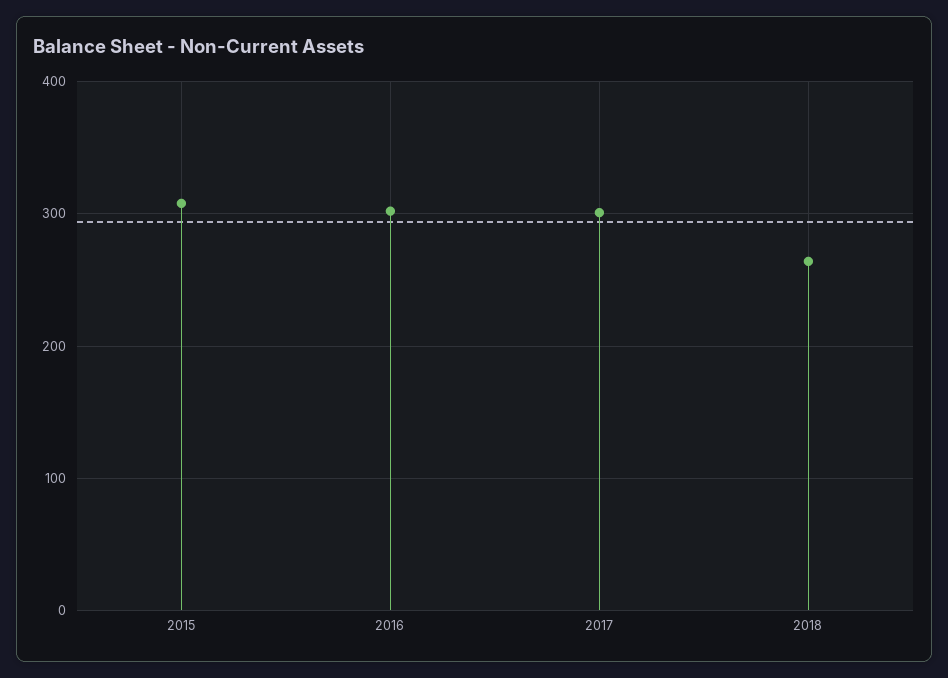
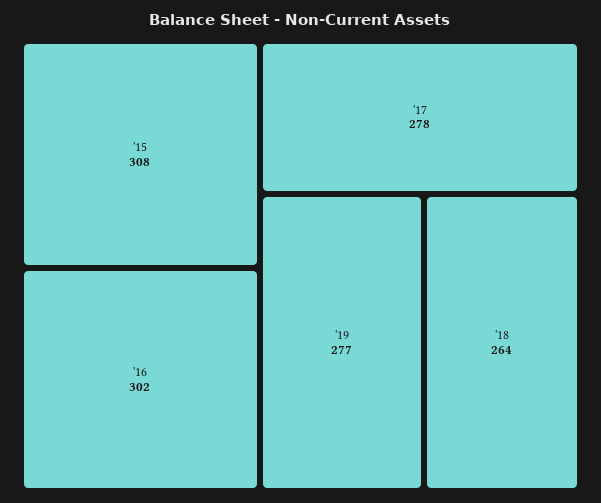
2017: 300 -> 278
'19: none -> 277

